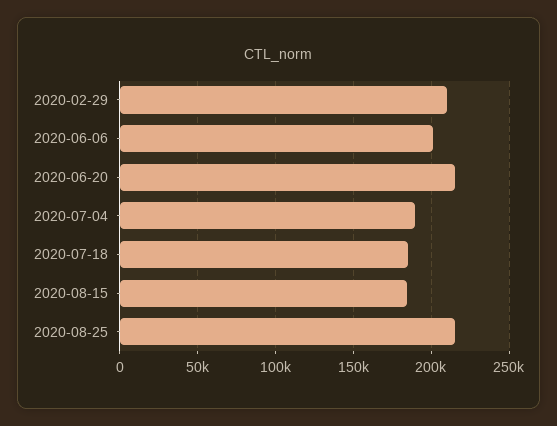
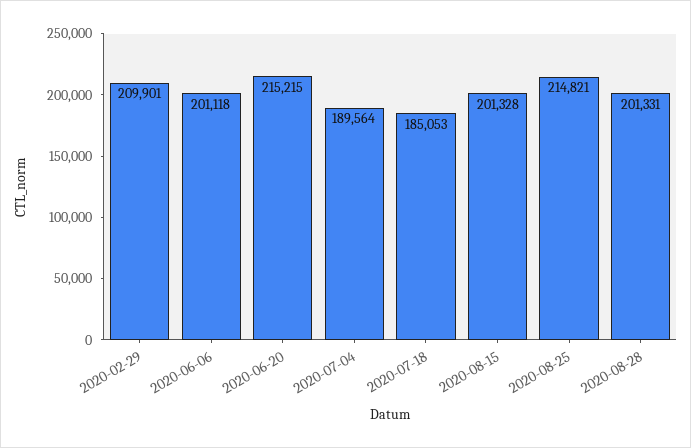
2020-08-15: 185000 -> 201328
2020-08-28: none -> 201331

